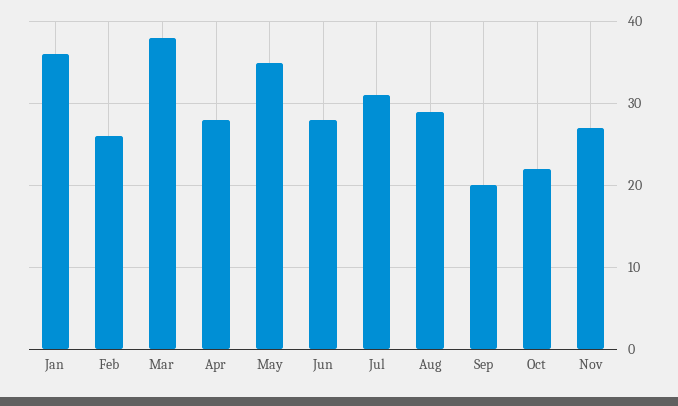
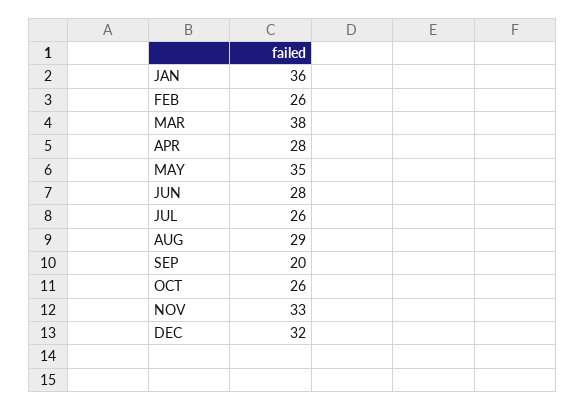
Jul: 31 -> 26
Oct: 22 -> 26
Nov: 27 -> 33
DEC: none -> 32

